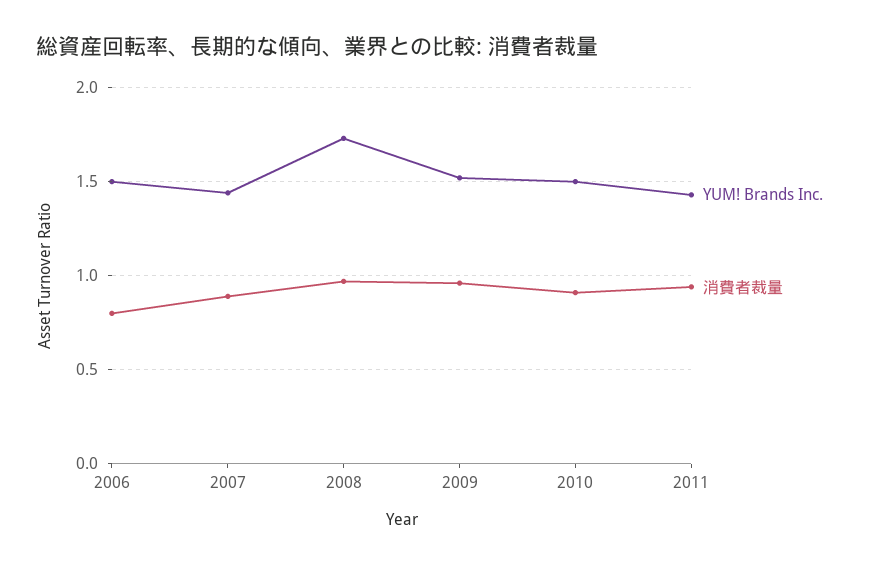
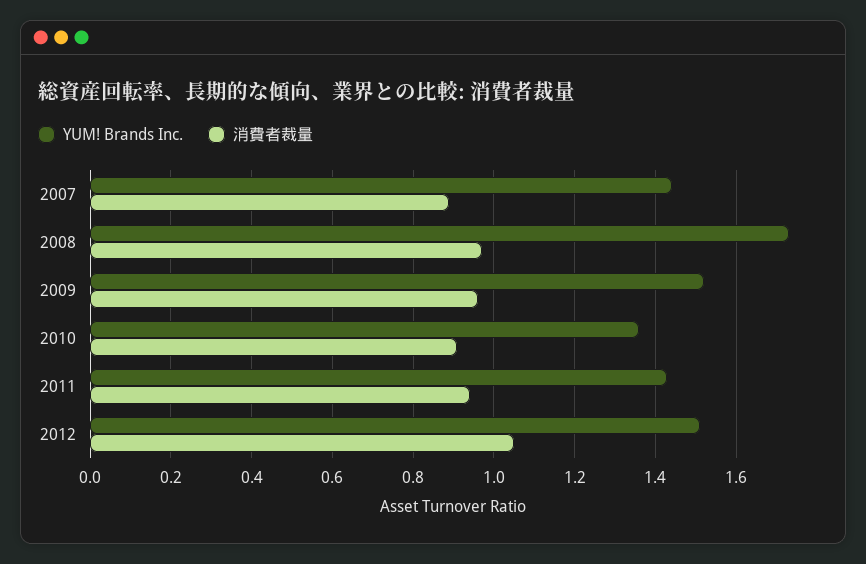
YUM! Brands Inc., 2006: 1.5 -> none
消費者裁量, 2006: 0.8 -> none
YUM! Brands Inc., 2010: 1.5 -> 1.35
YUM! Brands Inc., 2012: none -> 1.5
消費者裁量, 2012: none -> 1.05

